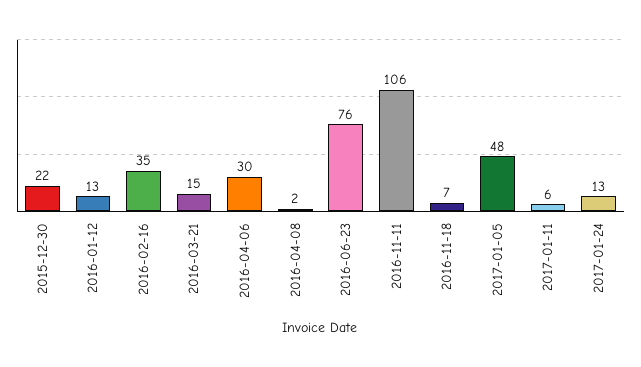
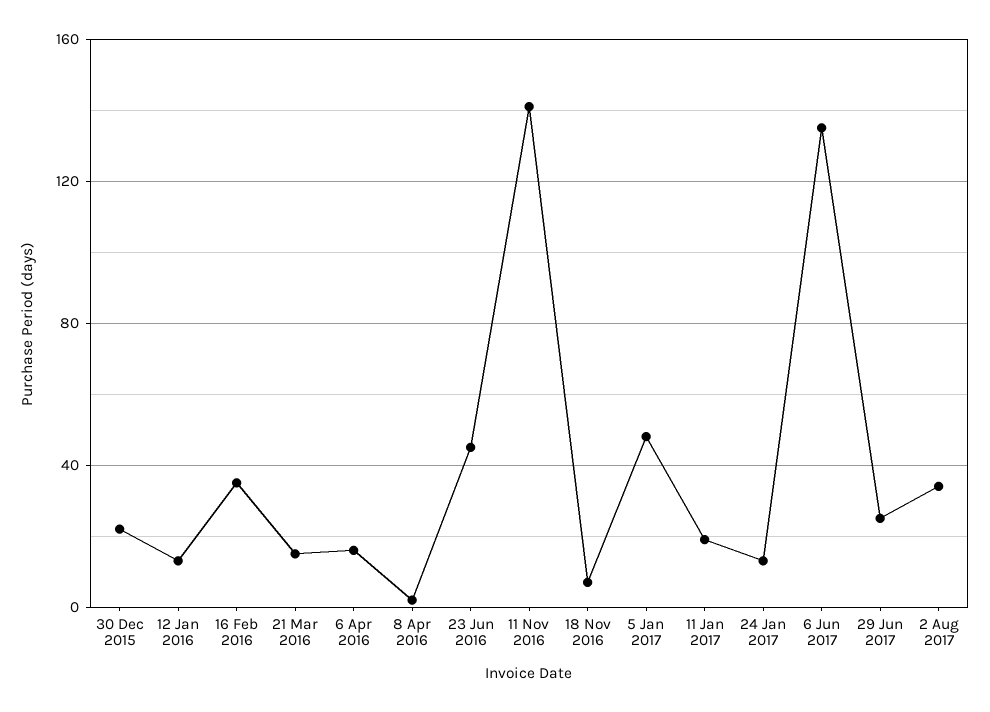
2016-04-06: 30 -> 15
2016-06-23: 76 -> 45
2016-11-11: 106 -> 140
2017-01-11: 6 -> 20
6 Jun 2017: none -> 135
29 Jun 2017: none -> 25
2 Aug 2017: none -> 35

